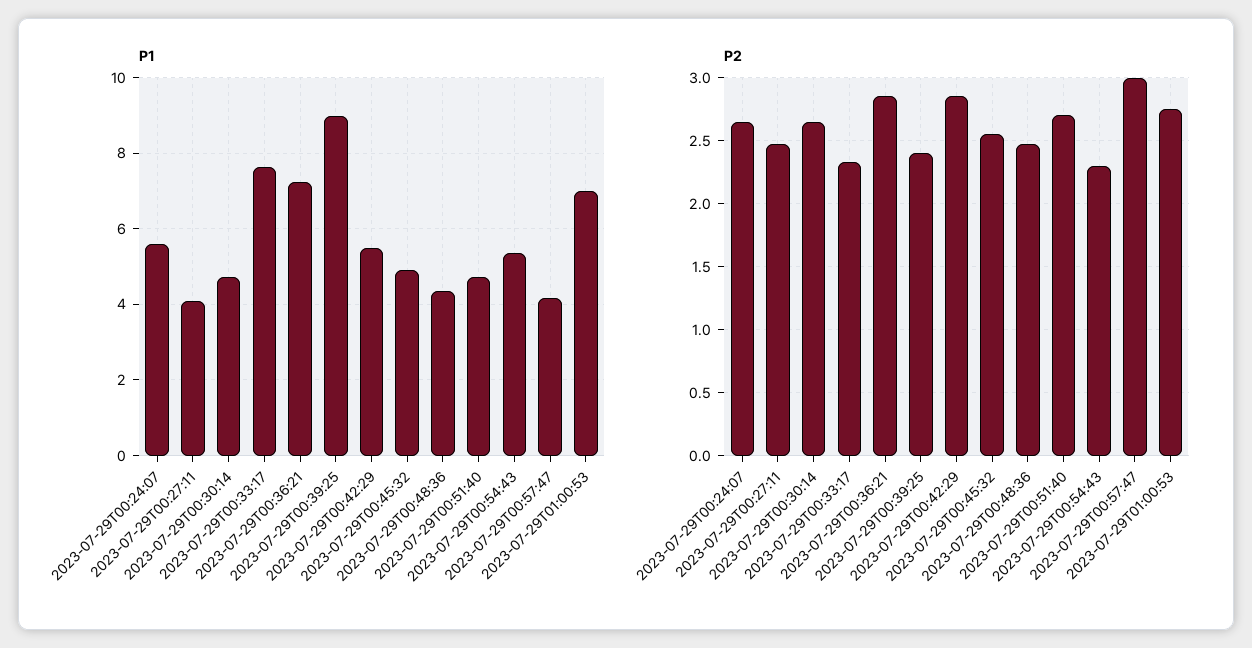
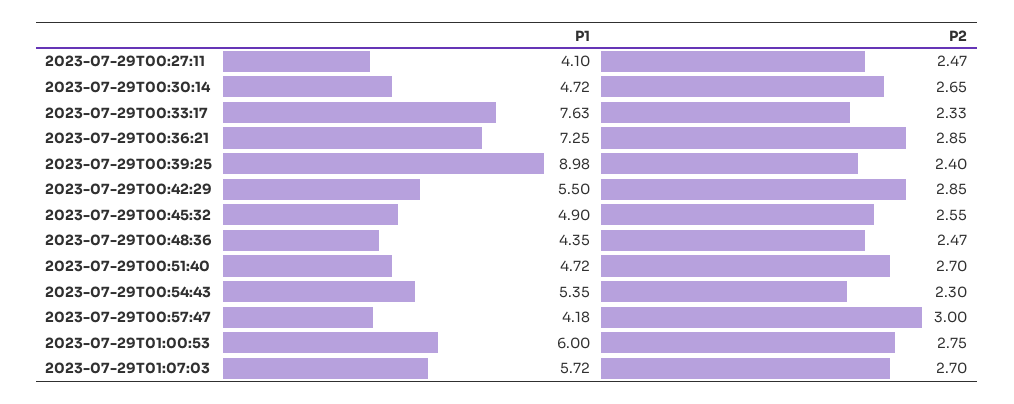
P1, 2023-07-29T00:24:07: 5.6 -> none
P1, 2023-07-29T01:00:53: 7 -> 6
P2, 2023-07-29T00:24:07: 2.65 -> none
P1, 2023-07-29T01:07:03: none -> 5.72
P2, 2023-07-29T01:07:03: none -> 2.7

